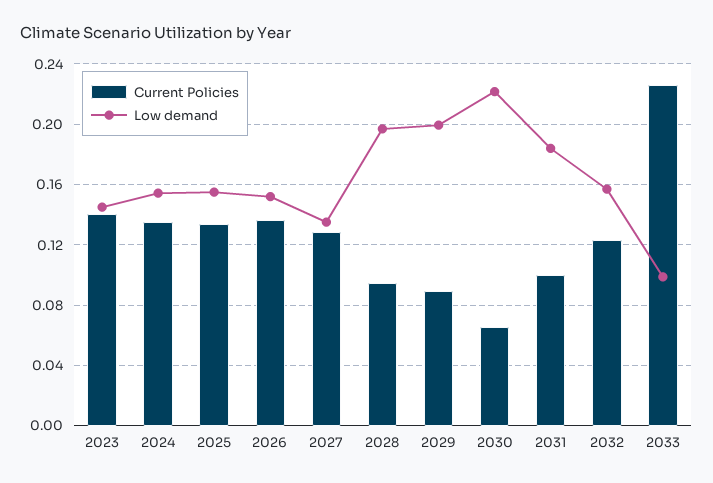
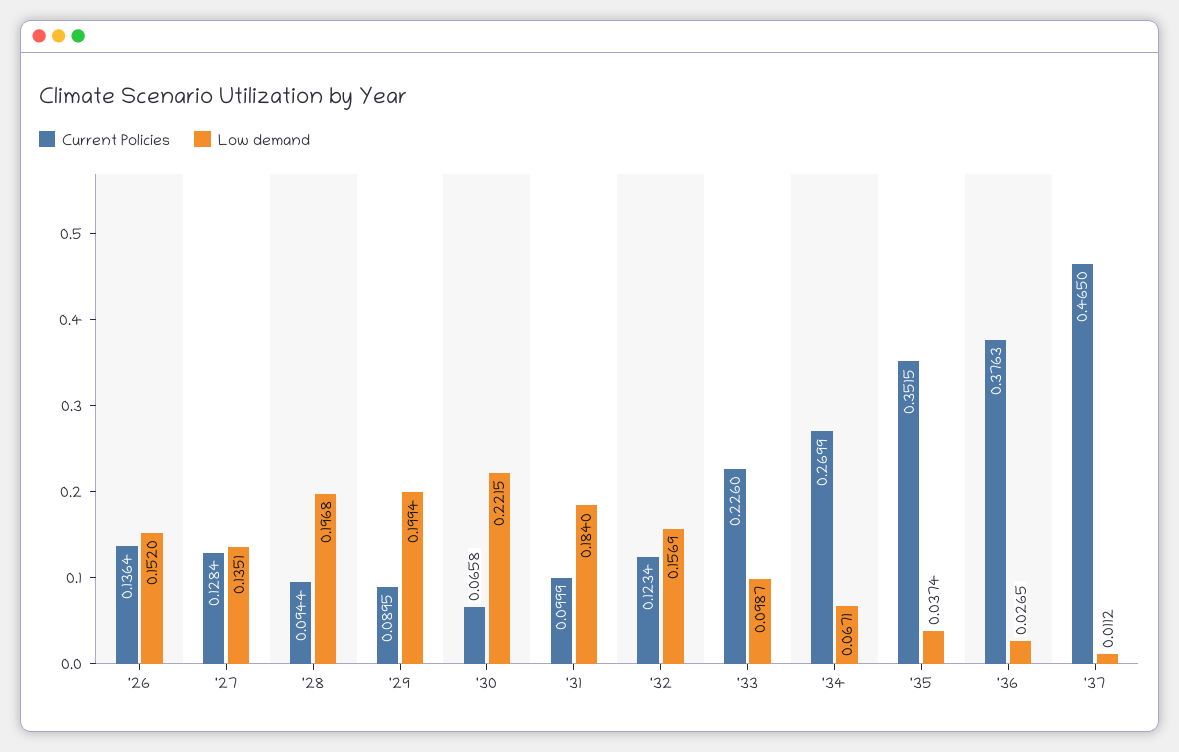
Current Policies, 2023: 0.14 -> none
Low demand, 2023: 0.145 -> none
Current Policies, 2024: 0.135 -> none
Low demand, 2024: 0.155 -> none
Current Policies, 2025: 0.135 -> none
Low demand, 2025: 0.155 -> none
Current Policies, '34: none -> 0.2699
Low demand, '34: none -> 0.0671
Current Policies, '35: none -> 0.3515
Low demand, '35: none -> 0.0374
Current Policies, '36: none -> 0.3763
Low demand, '36: none -> 0.0265
Current Policies, '37: none -> 0.465
Low demand, '37: none -> 0.0112

